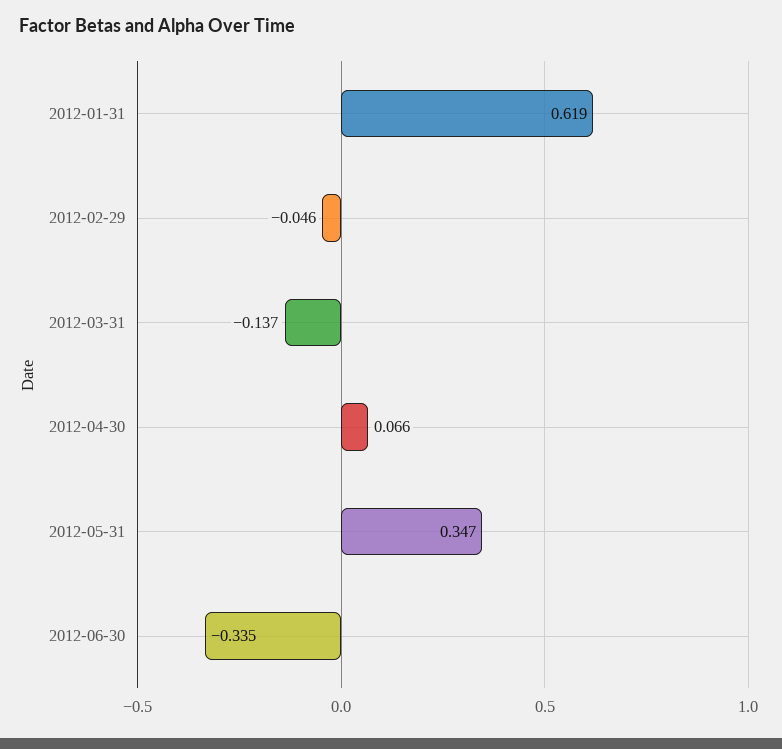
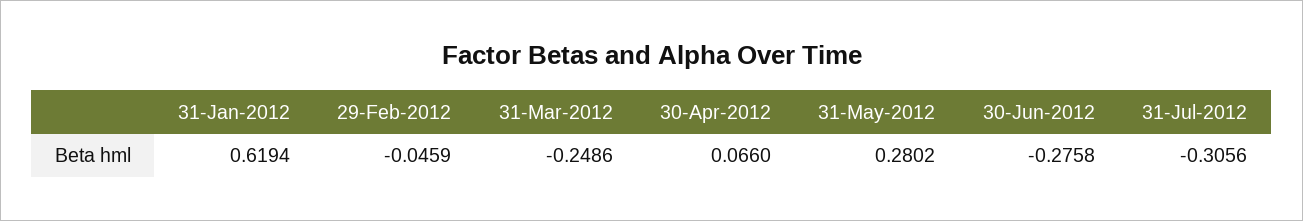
2012-03-31: -0.137 -> -0.2486
2012-05-31: 0.347 -> 0.2802
2012-06-30: -0.335 -> -0.2758
31-Jul-2012: none -> -0.3056

